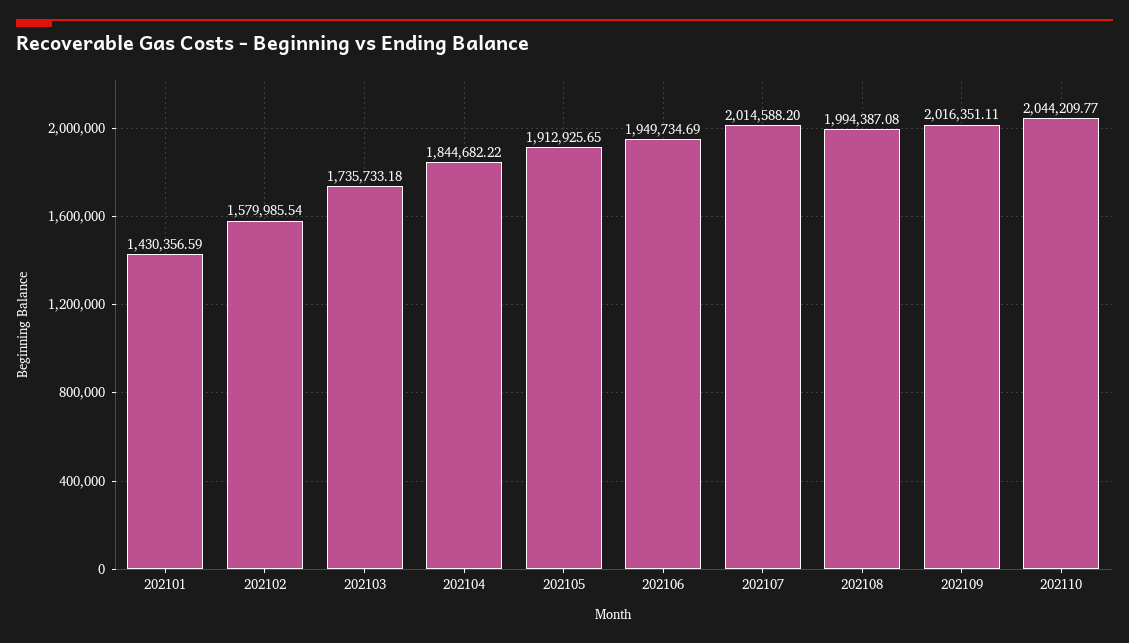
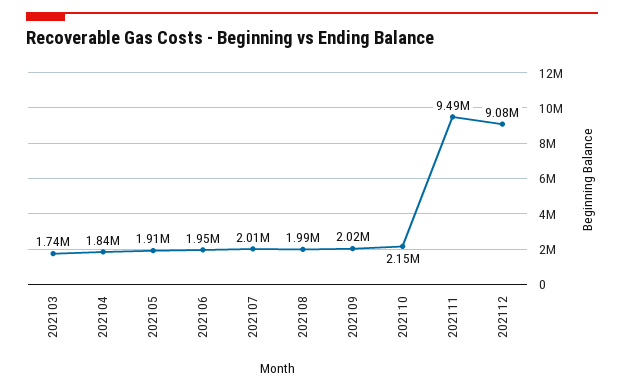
202101: 1430356.59 -> none
202102: 1579985.54 -> none
202110: 2044209.77 -> 2150000
202111: none -> 9490000
202112: none -> 9080000

